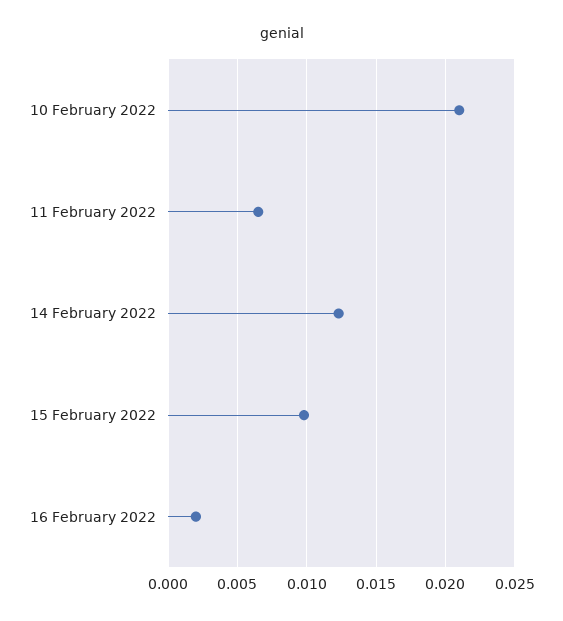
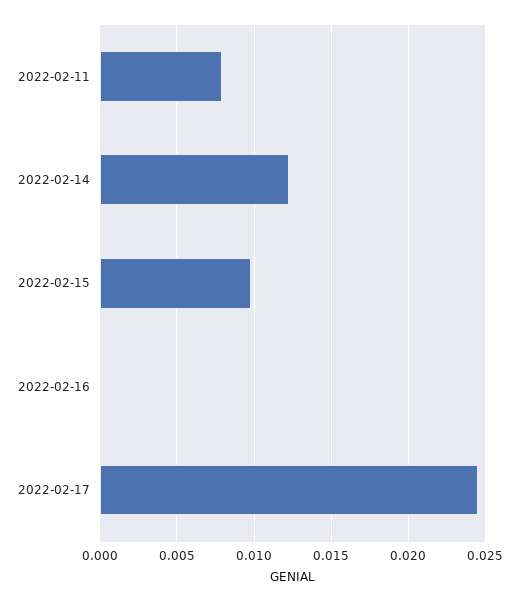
10 February 2022: 0.021 -> none
11 February 2022: 0.0065 -> 0.008
16 February 2022: 0.002 -> 0
2022-02-17: none -> 0.0245

